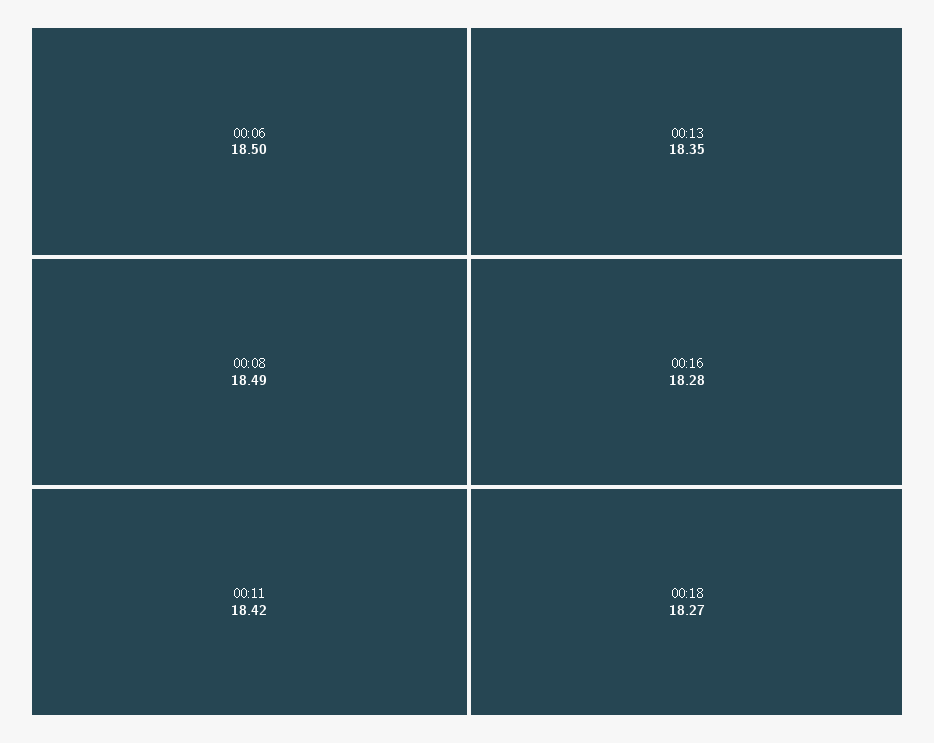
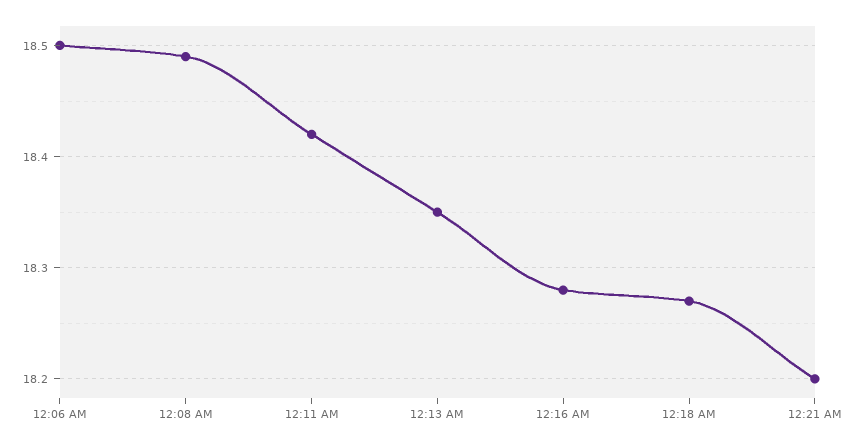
12:21 AM: none -> 18.2

